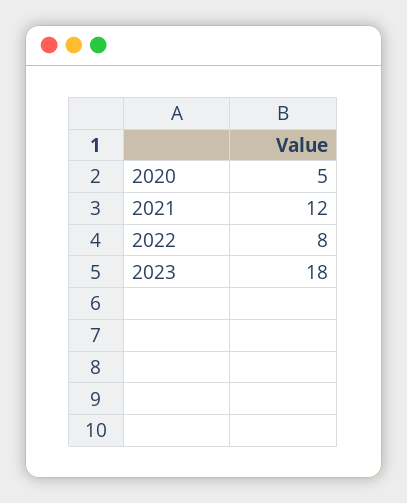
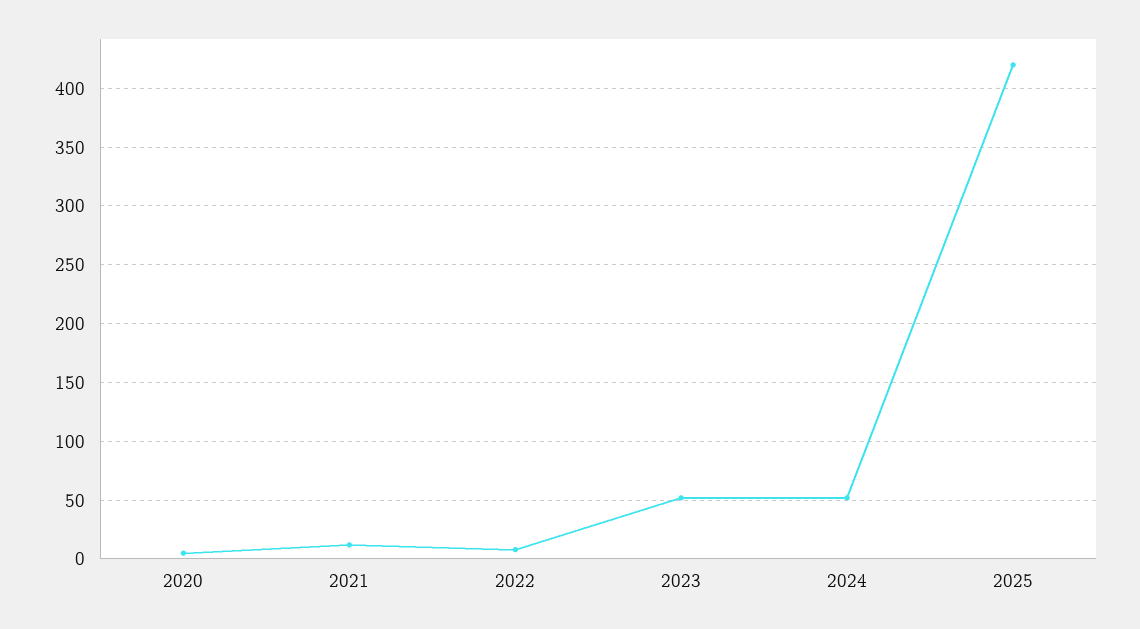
2023: 18 -> 50
2024: none -> 50
2025: none -> 420

